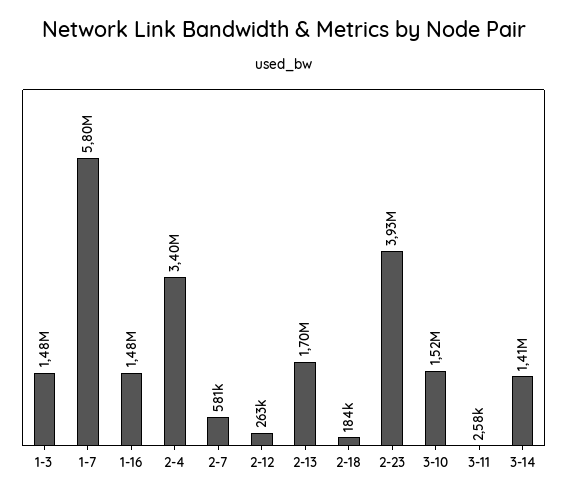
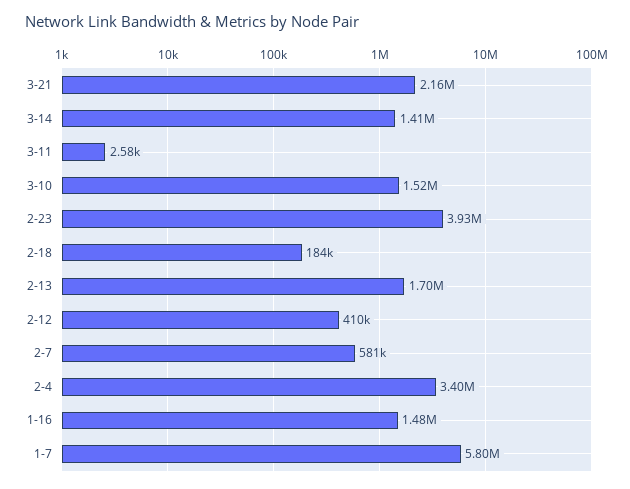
1-3: 1480000 -> none
2-12: 263000 -> 410000
3-21: none -> 2160000

